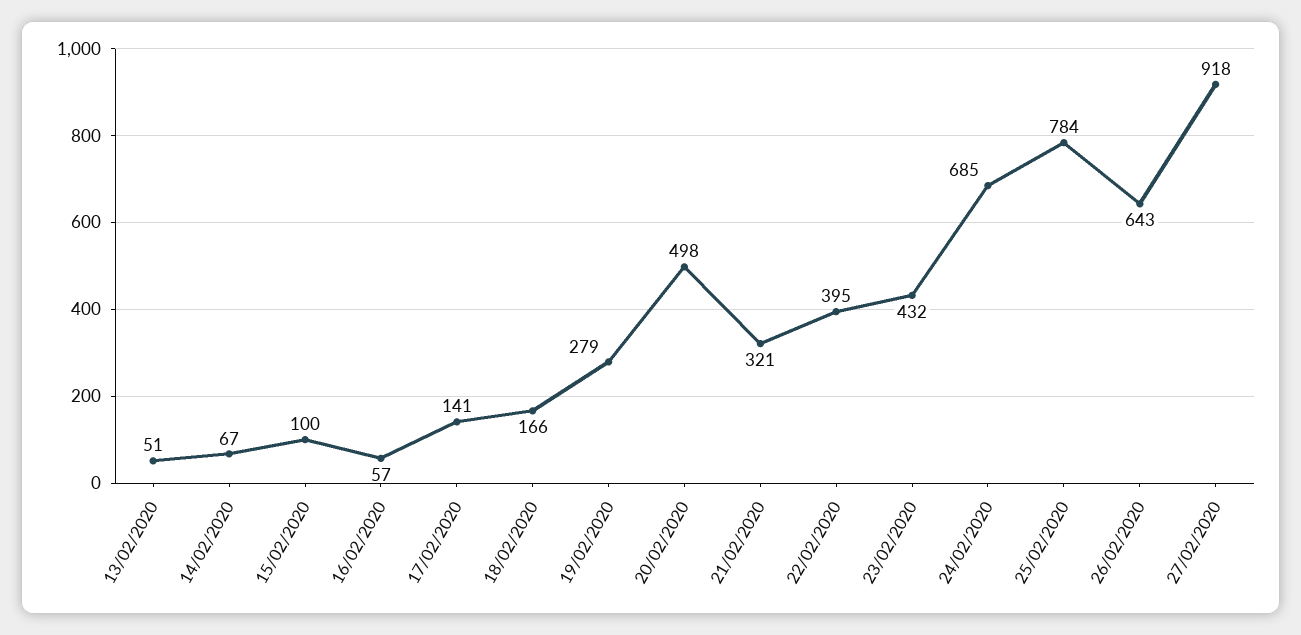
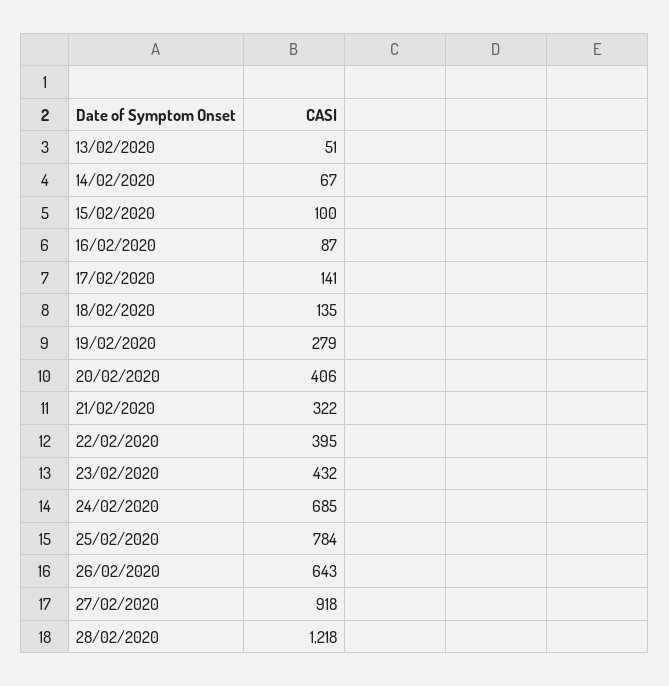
16/02/2020: 57 -> 87
18/02/2020: 166 -> 135
20/02/2020: 498 -> 406
21/02/2020: 321 -> 322
28/02/2020: none -> 1218

